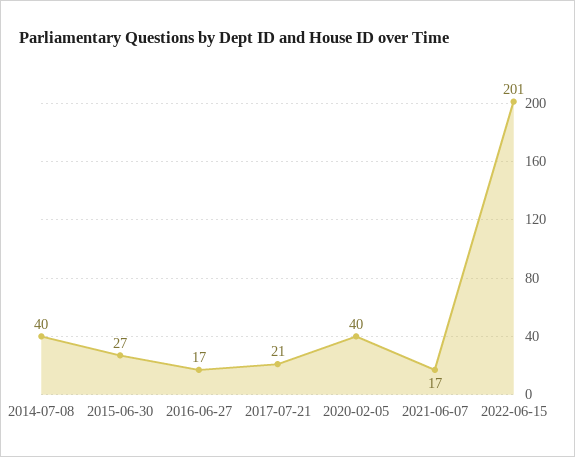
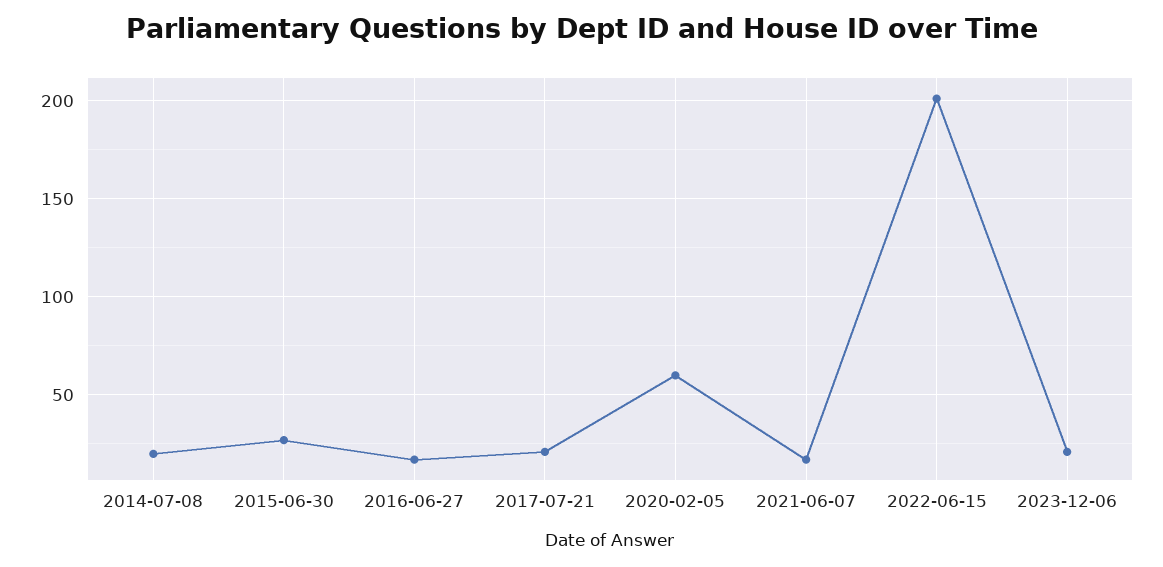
2014-07-08: 40 -> 20
2020-02-05: 40 -> 60
2023-12-06: none -> 20

